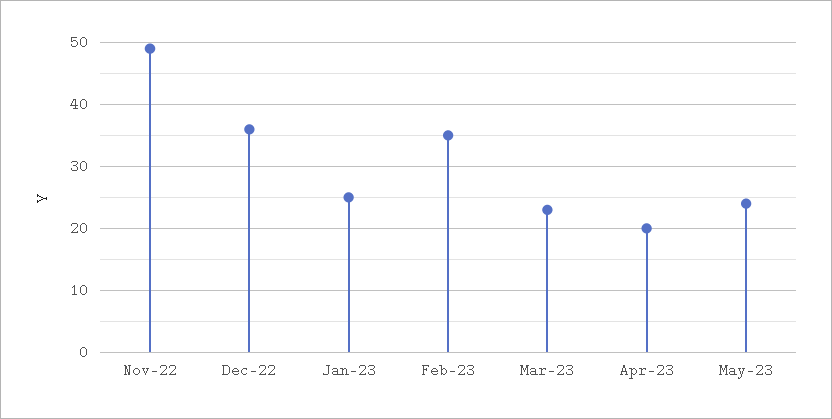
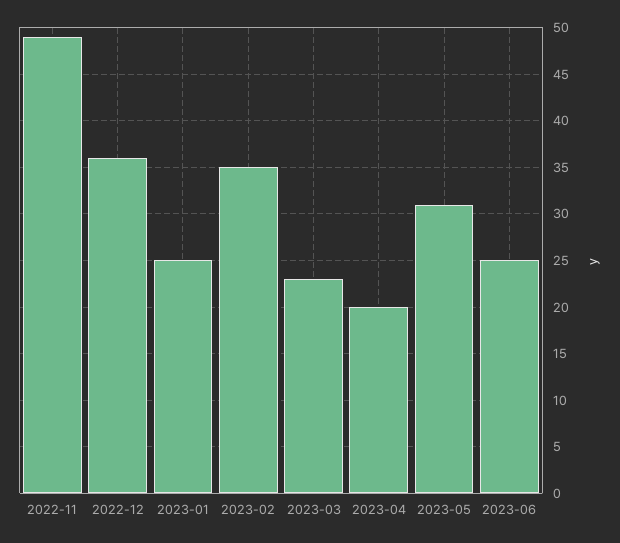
May-23: 24 -> 31
2023-06: none -> 25

